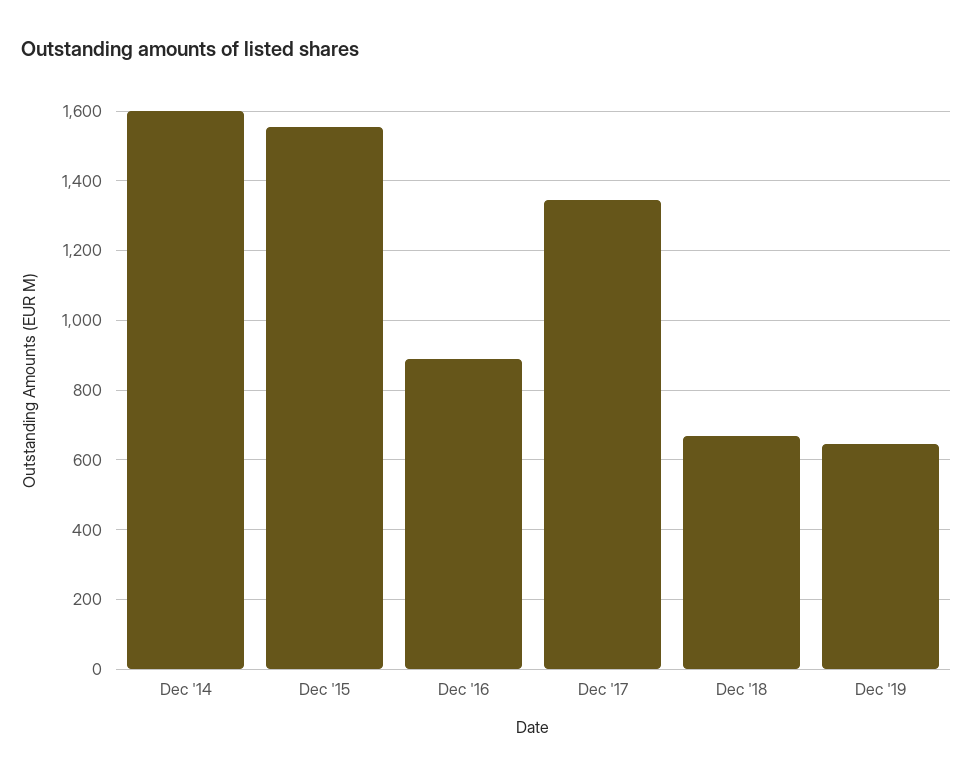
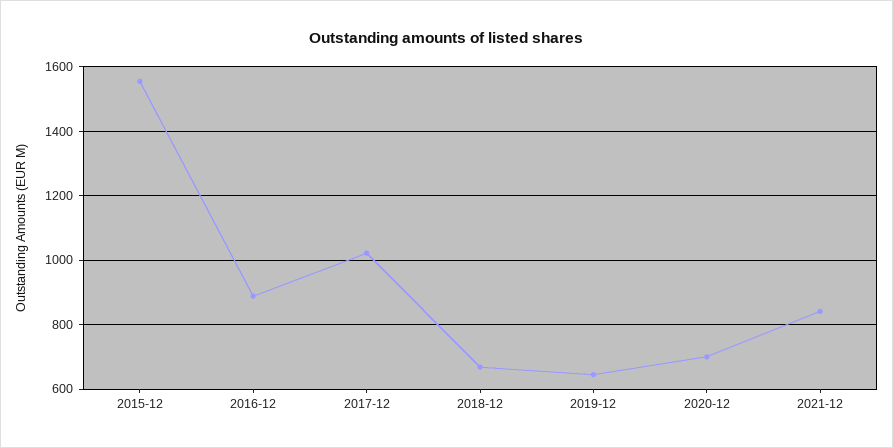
Dec '14: 1600 -> none
Dec '17: 1340 -> 1020
2020-12: none -> 700
2021-12: none -> 840

